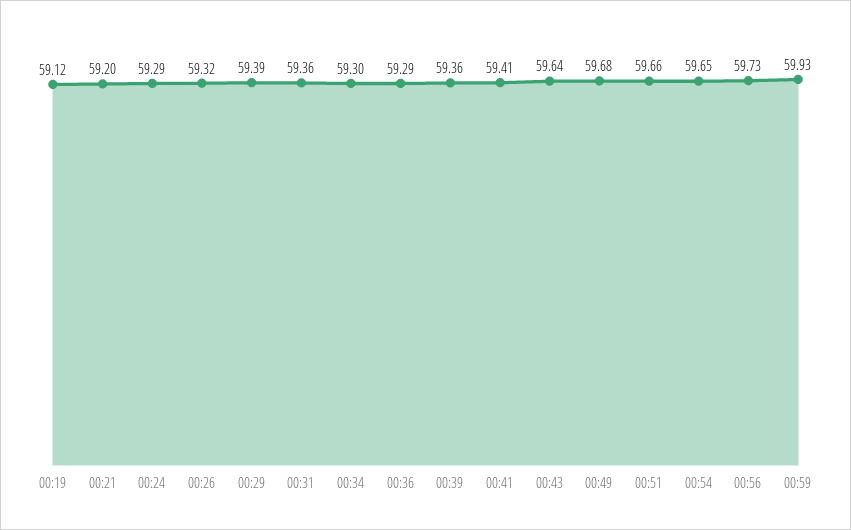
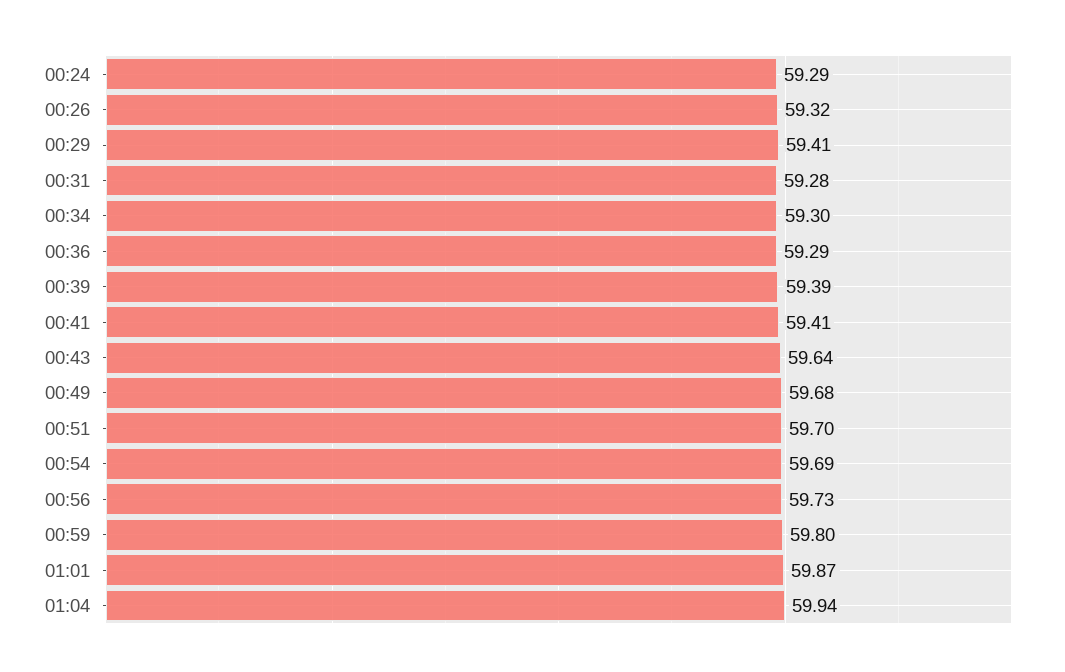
00:19: 59.12 -> none
00:21: 59.2 -> none
00:29: 59.39 -> 59.41
00:31: 59.36 -> 59.28
00:39: 59.36 -> 59.39
00:51: 59.66 -> 59.7
00:54: 59.65 -> 59.69
00:59: 59.93 -> 59.8
01:01: none -> 59.87
01:04: none -> 59.94

